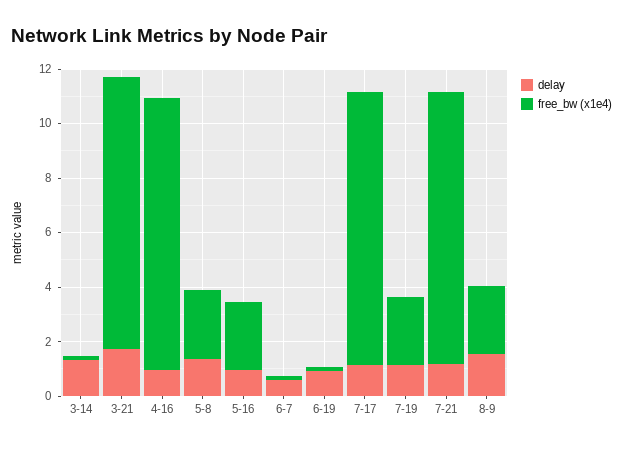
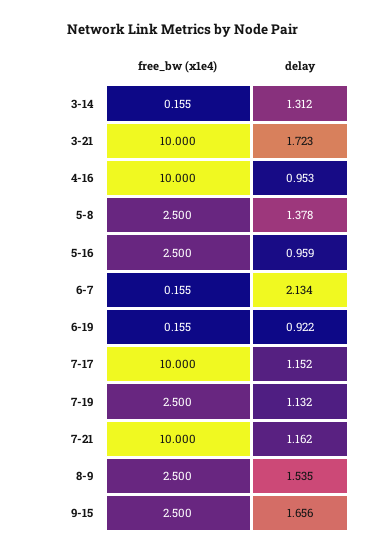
delay, 6-7: 0.5 -> 2.134
free_bw (x1e4), 9-15: none -> 2.5
delay, 9-15: none -> 1.656

